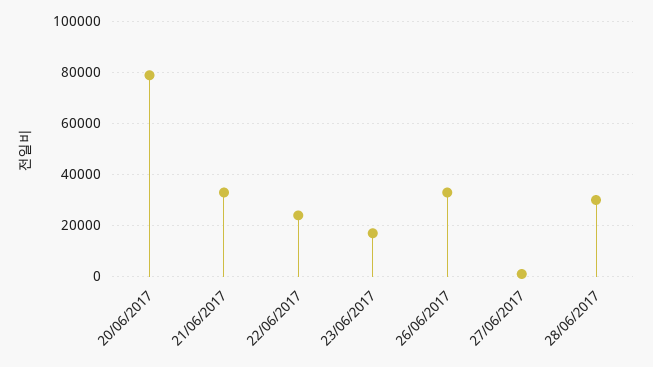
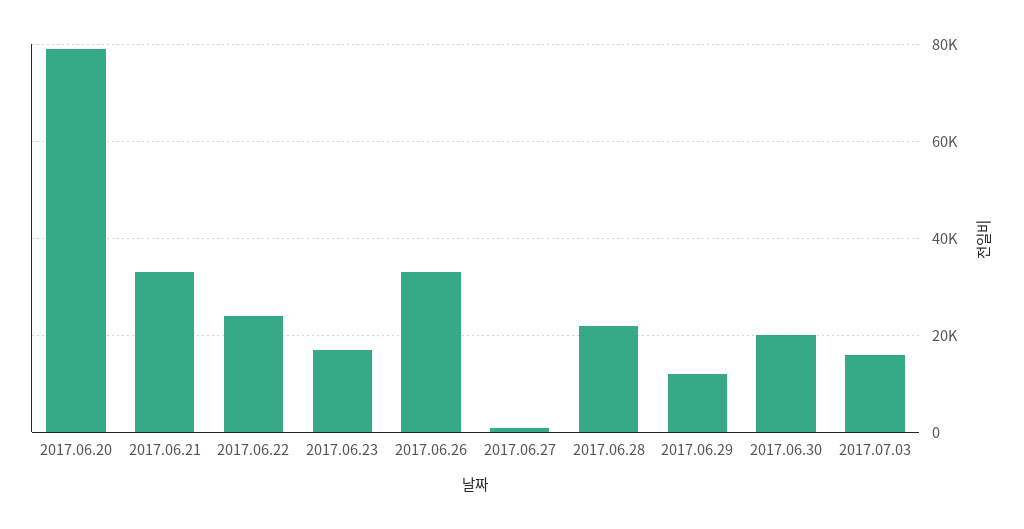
28/06/2017: 30000 -> 22000
2017.06.29: none -> 12000
2017.06.30: none -> 20000
2017.07.03: none -> 16000

